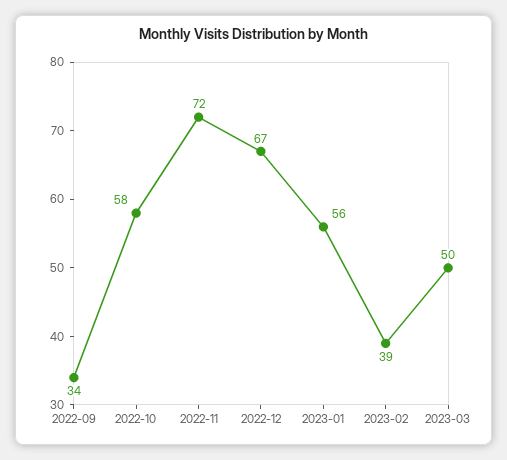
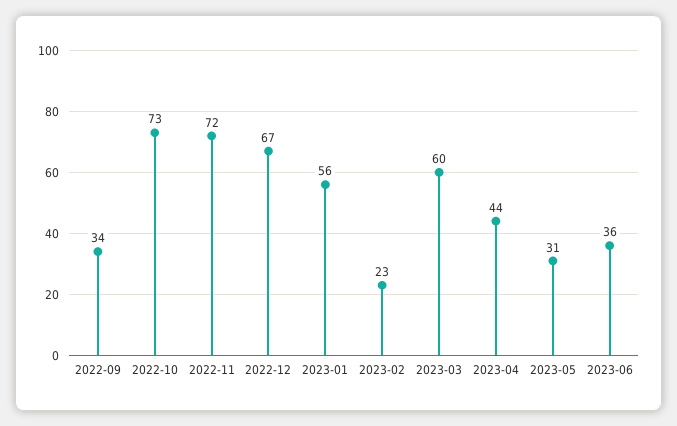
2022-10: 58 -> 73
2023-02: 39 -> 23
2023-03: 50 -> 60
2023-04: none -> 44
2023-05: none -> 31
2023-06: none -> 36

